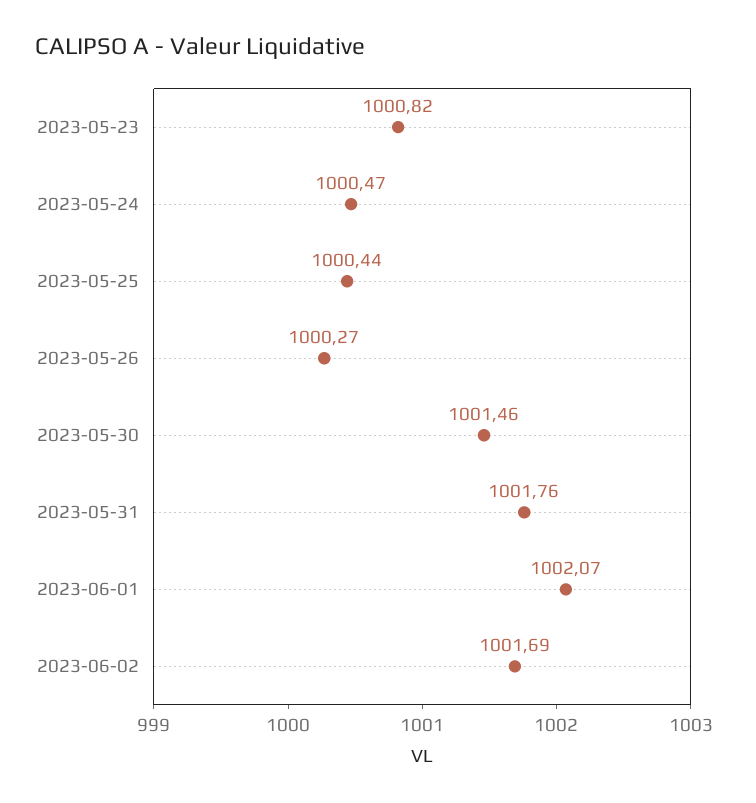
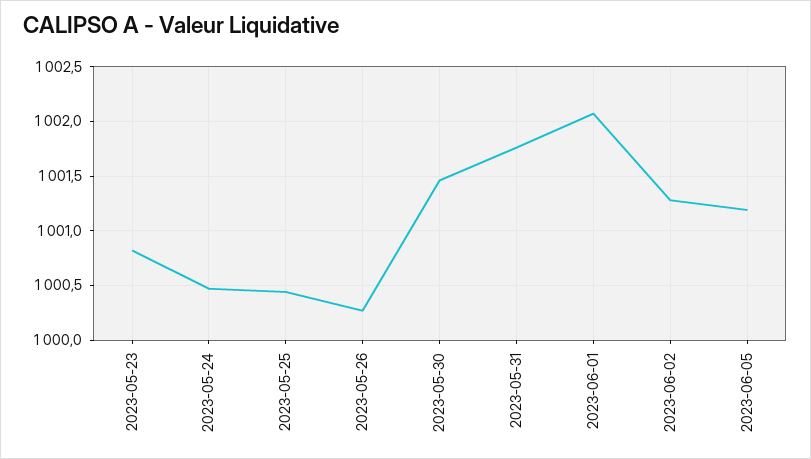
2023-06-02: 1001.69 -> 1001.3
2023-06-05: none -> 1001.2

